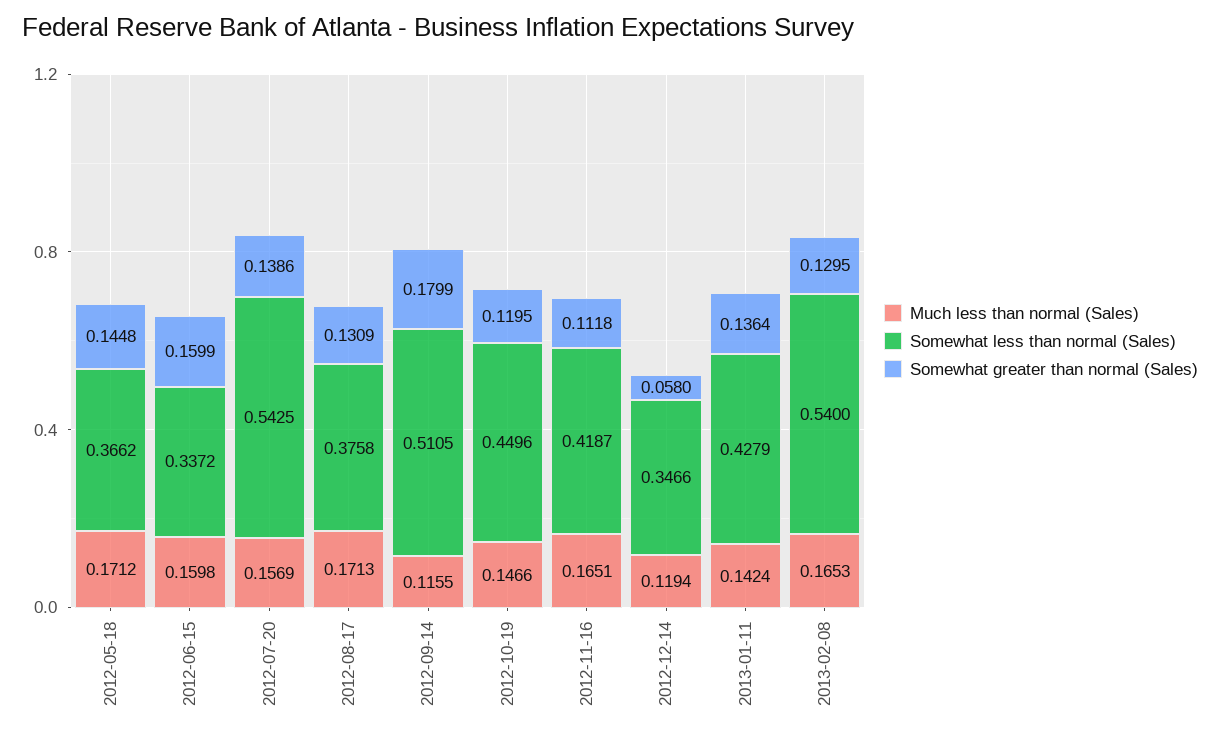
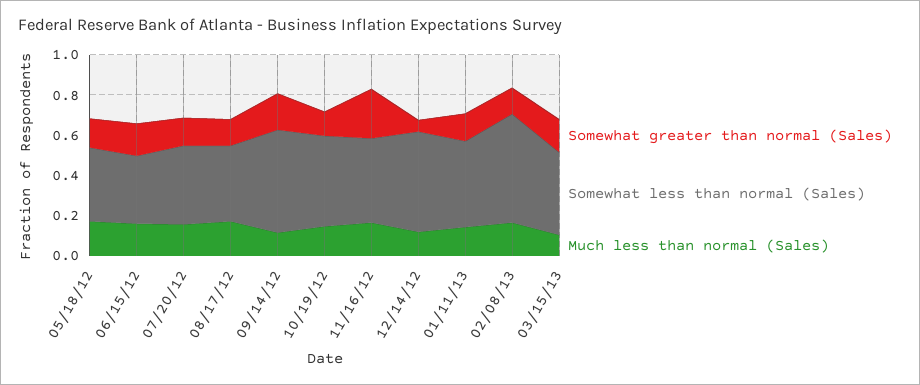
Somewhat less than normal (Sales), 2012-07-20: 0.5425 -> 0.4
Somewhat greater than normal (Sales), 2012-11-16: 0.1118 -> 0.25
Somewhat less than normal (Sales), 2012-12-14: 0.3466 -> 0.5
Somewhat greater than normal (Sales), 03/15/13: none -> 0.15
Somewhat less than normal (Sales), 03/15/13: none -> 0.4
Much less than normal (Sales), 03/15/13: none -> 0.1

